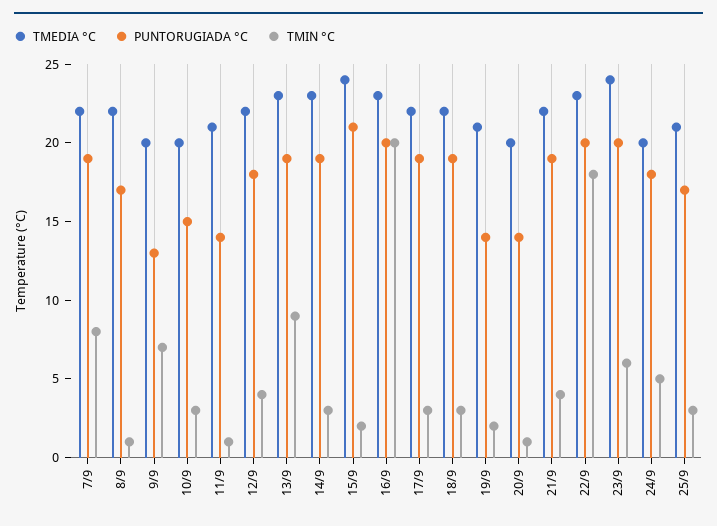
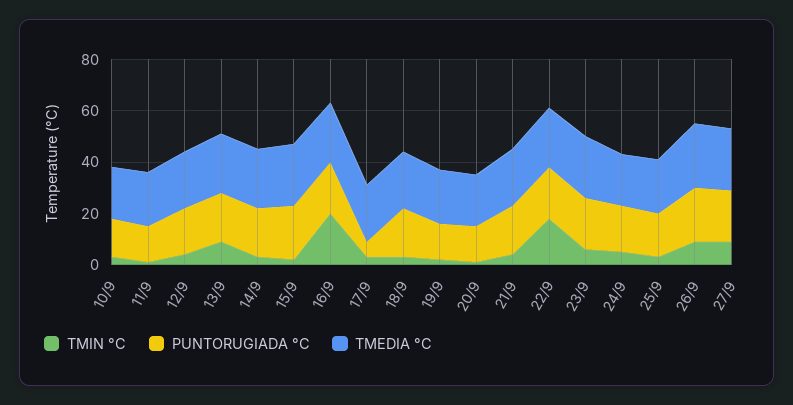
TMEDIA °C, 7/9: 22 -> none
PUNTORUGIADA °C, 7/9: 19 -> none
TMIN °C, 7/9: 8 -> none
TMEDIA °C, 8/9: 22 -> none
PUNTORUGIADA °C, 8/9: 17 -> none
TMIN °C, 8/9: 1 -> none
TMEDIA °C, 9/9: 20 -> none
PUNTORUGIADA °C, 9/9: 13 -> none
TMIN °C, 9/9: 7 -> none
PUNTORUGIADA °C, 17/9: 19 -> 5
TMIN °C, 26/9: none -> 10
PUNTORUGIADA °C, 26/9: none -> 20
TMEDIA °C, 26/9: none -> 25
TMIN °C, 27/9: none -> 10
PUNTORUGIADA °C, 27/9: none -> 20
TMEDIA °C, 27/9: none -> 25

